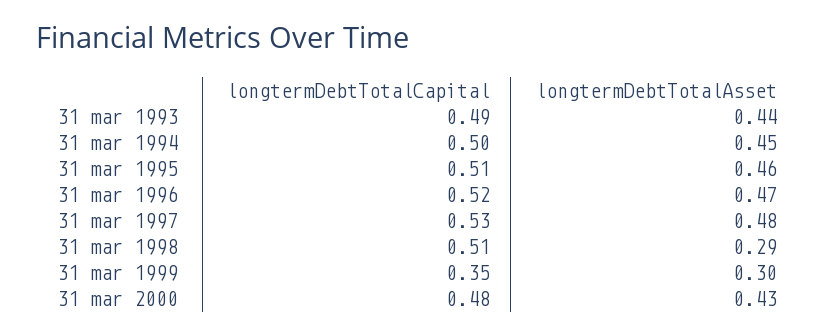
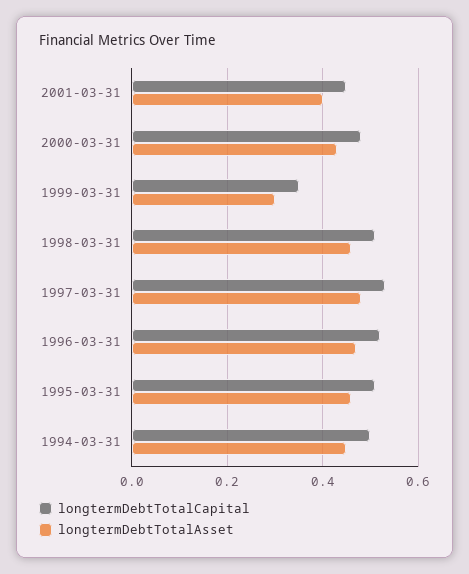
longtermDebtTotalCapital, 31 mar 1993: 0.49 -> none
longtermDebtTotalAsset, 31 mar 1993: 0.44 -> none
longtermDebtTotalAsset, 31 mar 1998: 0.29 -> 0.45
longtermDebtTotalCapital, 2001-03-31: none -> 0.45
longtermDebtTotalAsset, 2001-03-31: none -> 0.4

